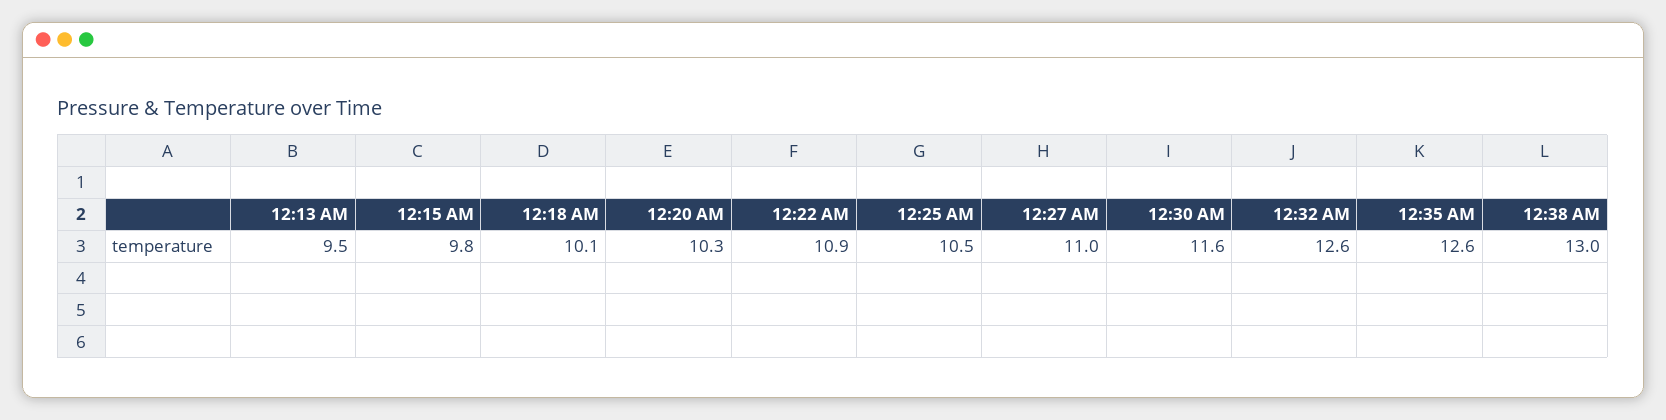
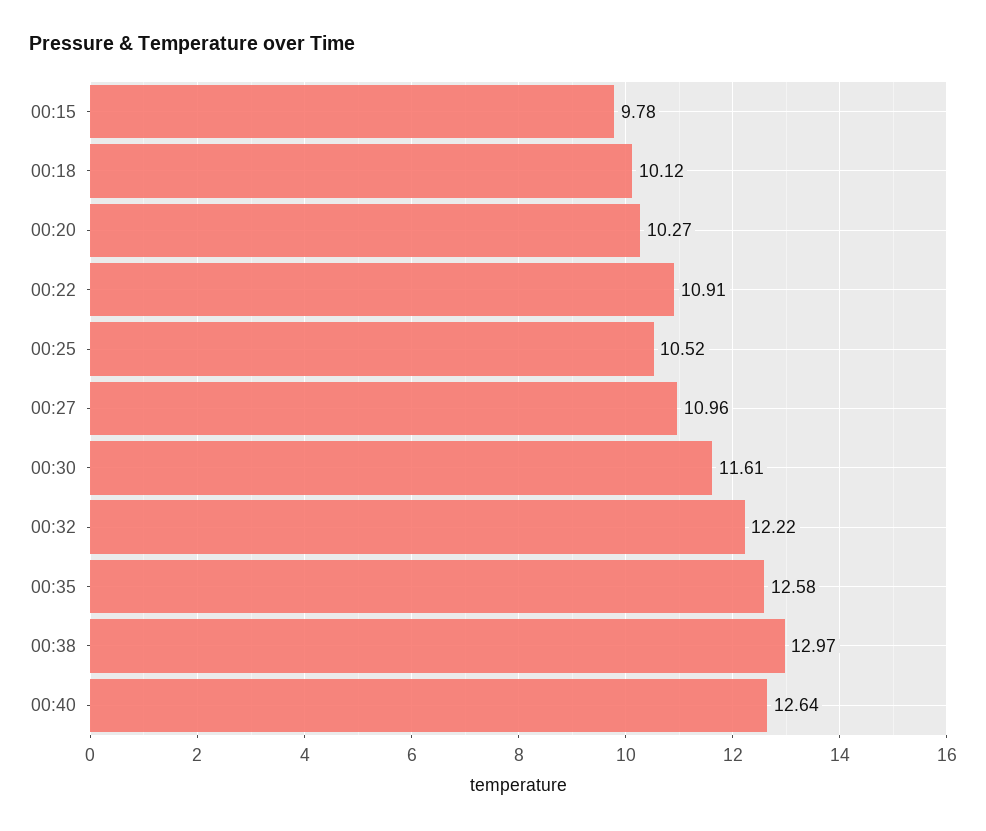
12:13 AM: 9.5 -> none
12:32 AM: 12.6 -> 12.22
00:40: none -> 12.64

